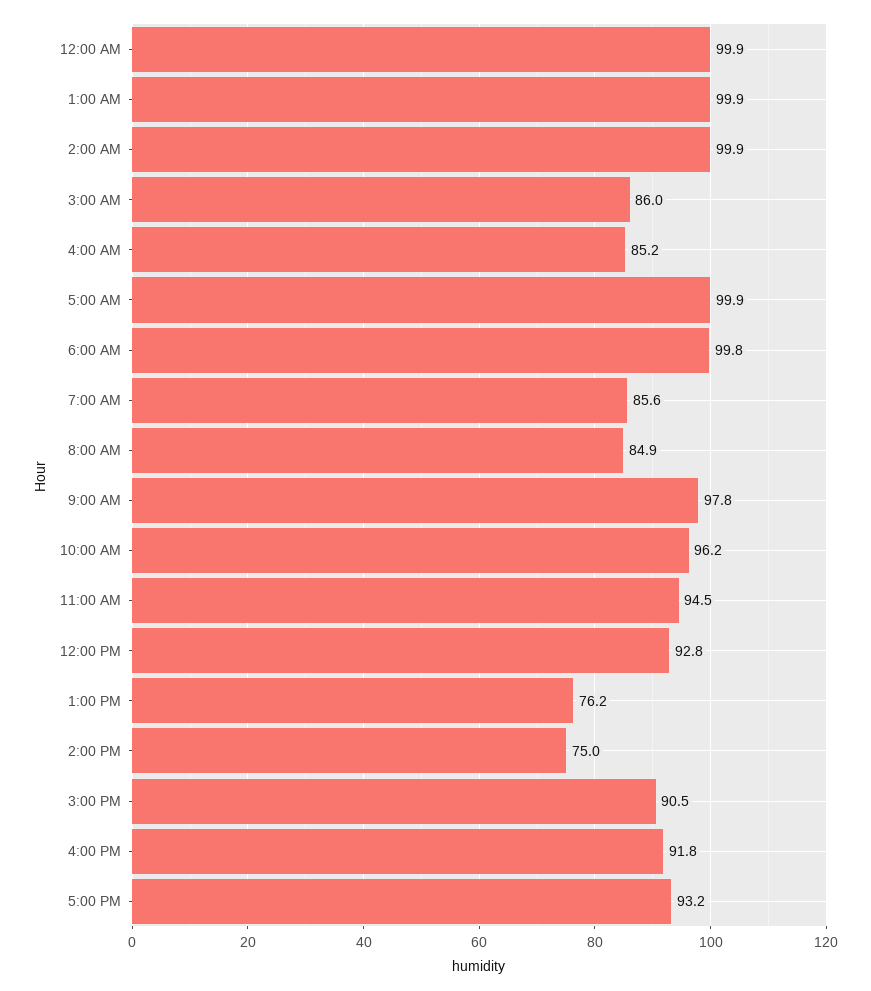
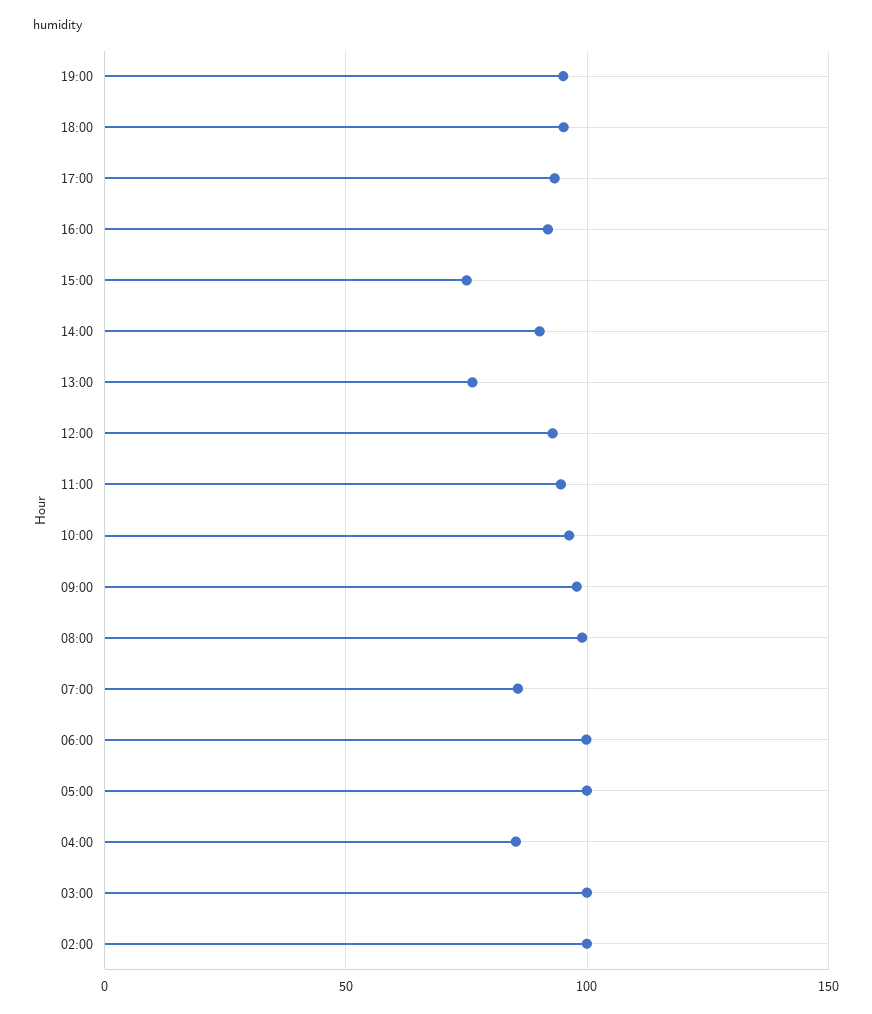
12:00 AM: 99.9 -> none
1:00 AM: 99.9 -> none
3:00 AM: 86 -> 100
8:00 AM: 84.9 -> 100
2:00 PM: 75 -> 90
3:00 PM: 90.5 -> 75
19:00: none -> 95
18:00: none -> 95

